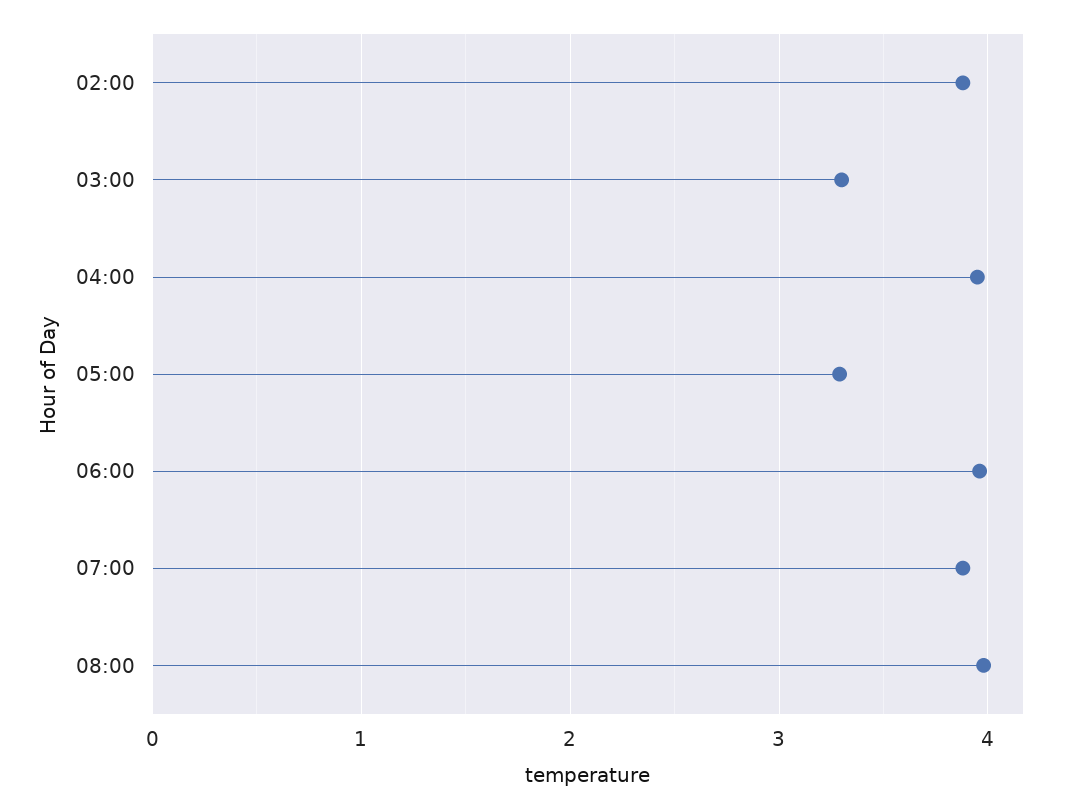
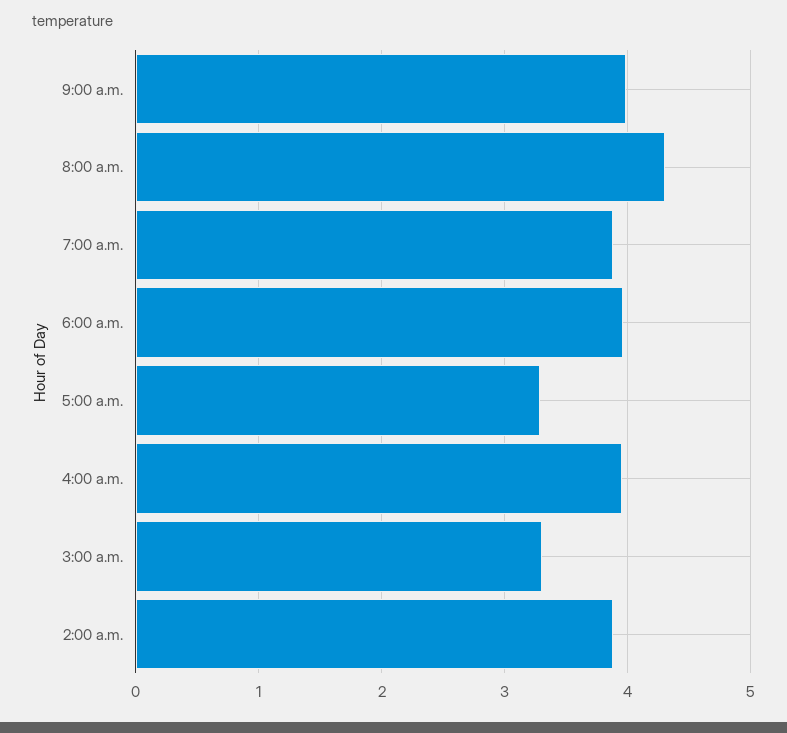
08:00: 4 -> 4.3
9:00 a.m.: none -> 4

